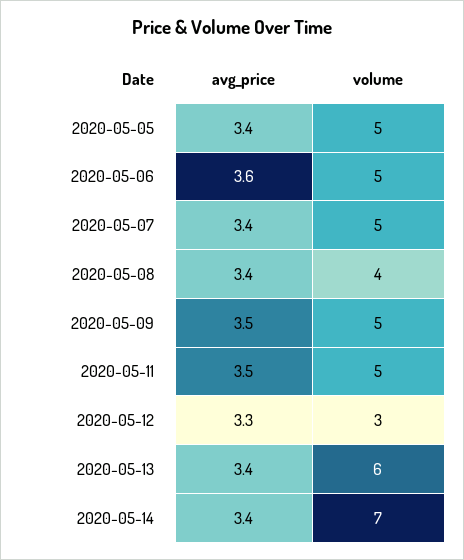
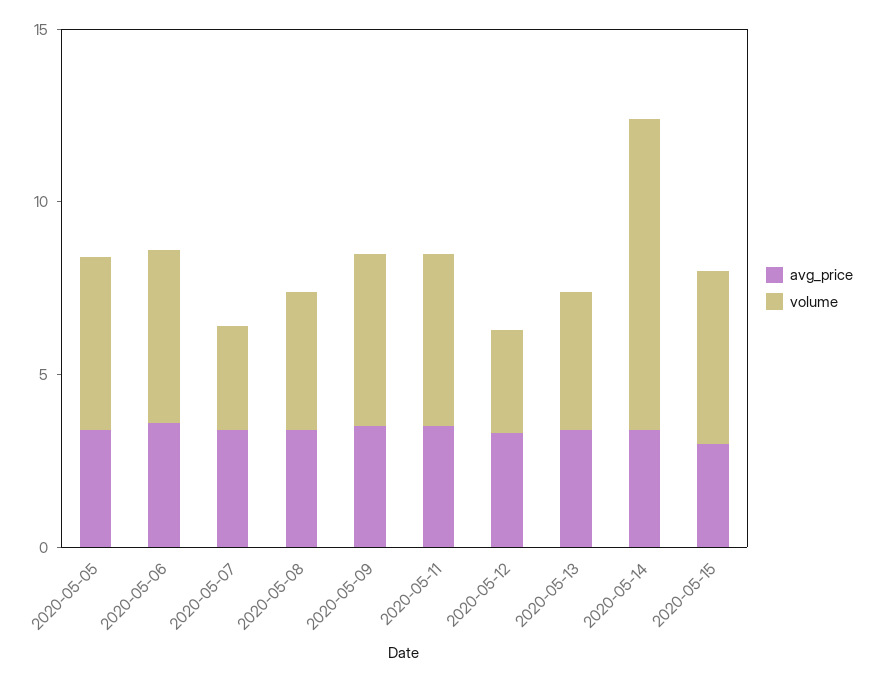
volume, 2020-05-07: 5 -> 3
volume, 2020-05-13: 6 -> 4
volume, 2020-05-14: 7 -> 9
avg_price, 2020-05-15: none -> 3
volume, 2020-05-15: none -> 5

